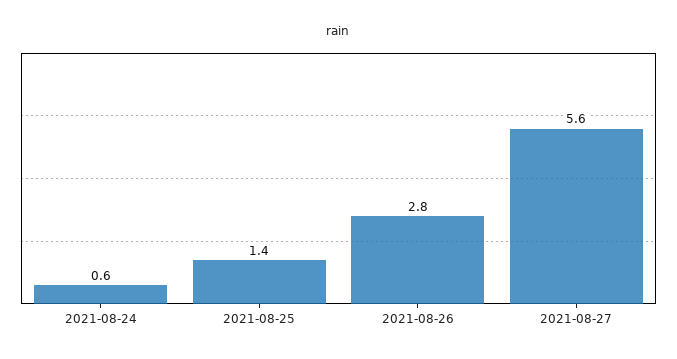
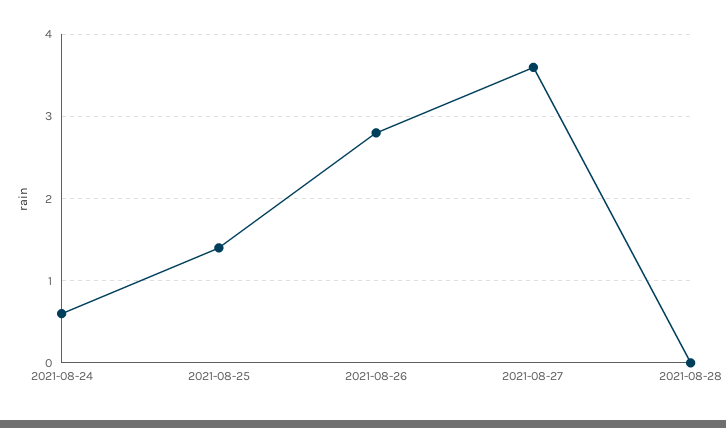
2021-08-27: 5.6 -> 3.6
2021-08-28: none -> 0

